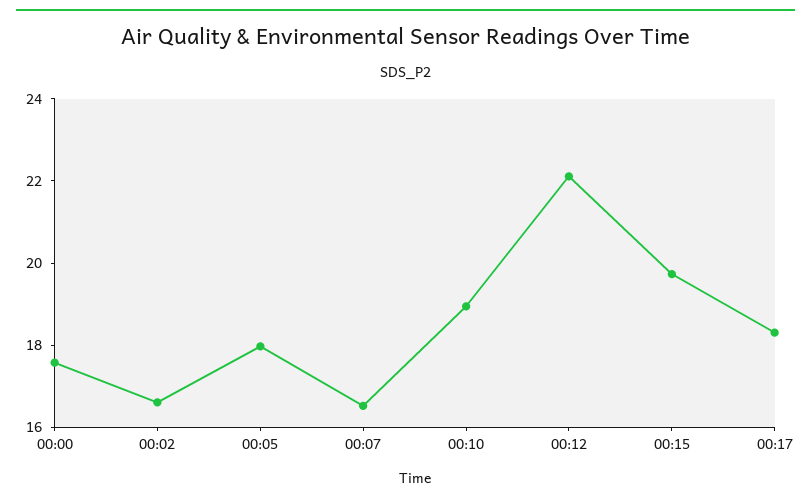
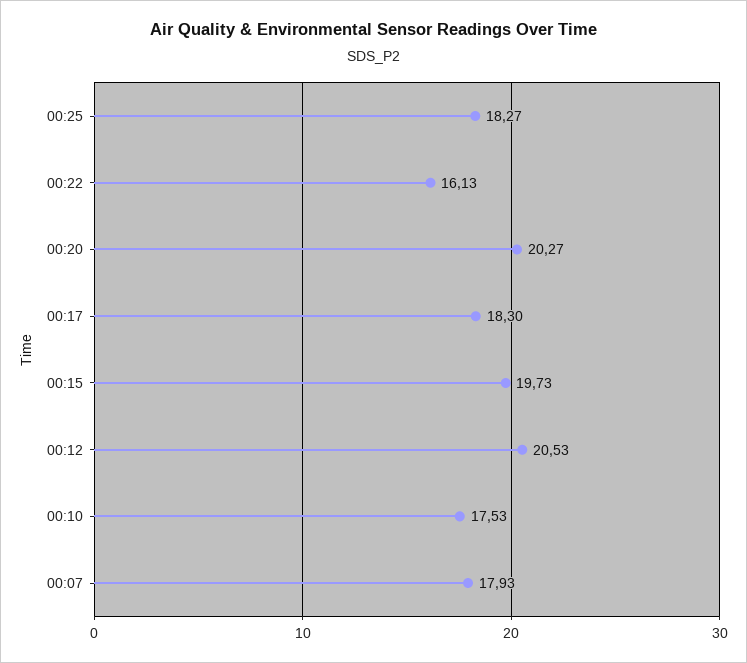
00:00: 17.5 -> none
00:02: 16.5 -> none
00:05: 18 -> none
00:07: 16.5 -> 17.93
00:10: 19 -> 17.53
00:12: 22 -> 20.53
00:25: none -> 18.27
00:22: none -> 16.13
00:20: none -> 20.27

